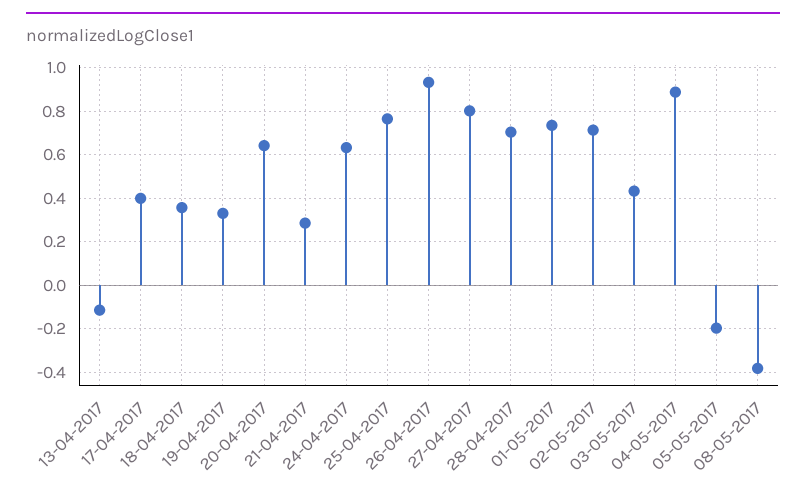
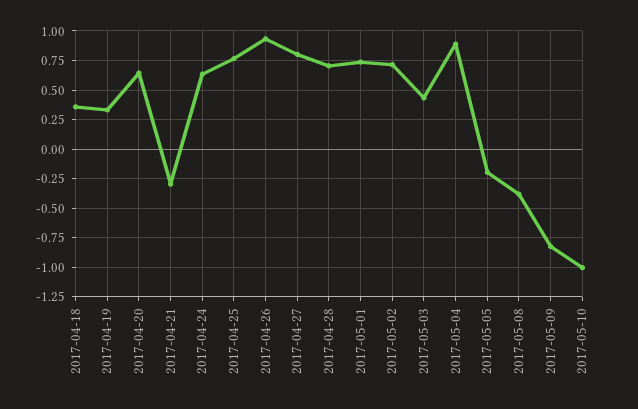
13-04-2017: -0.1 -> none
17-04-2017: 0.4 -> none
21-04-2017: 0.3 -> -0.25
2017-05-09: none -> -0.75
2017-05-10: none -> -1

